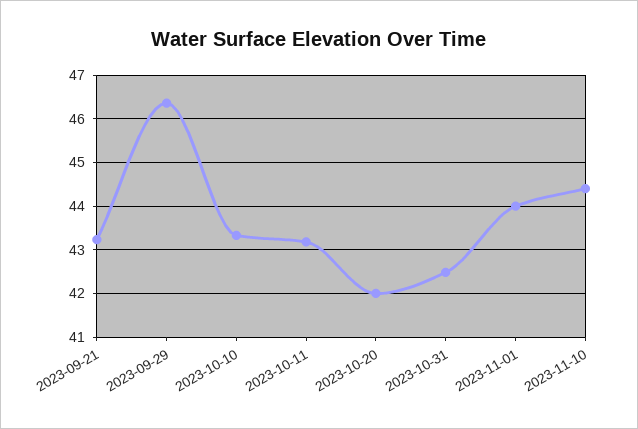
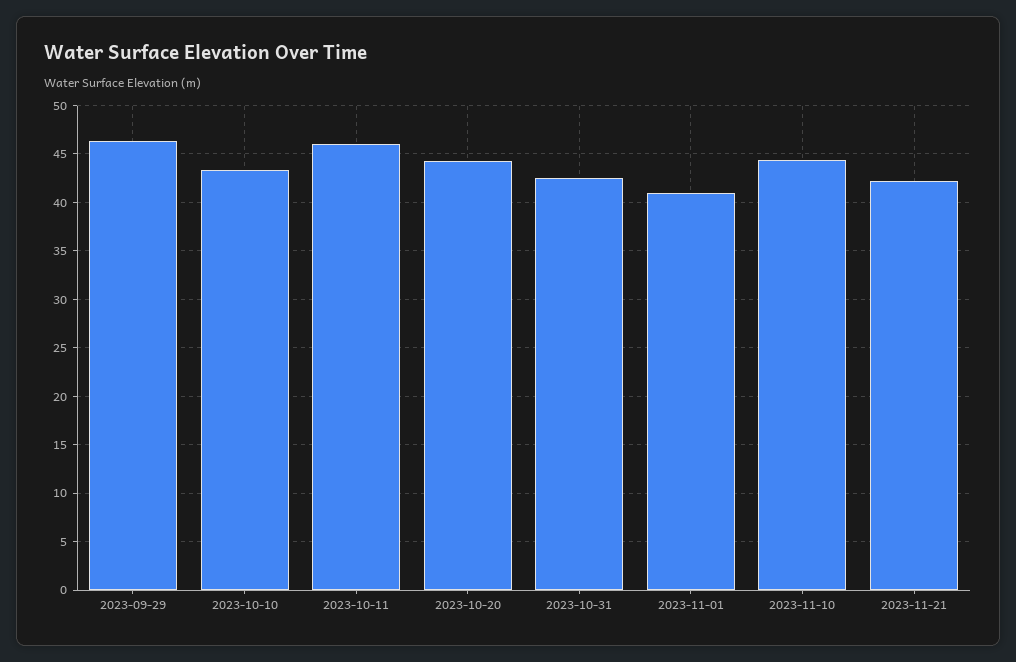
2023-09-21: 43.2 -> none
2023-10-11: 43.2 -> 46
2023-10-20: 42 -> 44
2023-11-01: 44 -> 41
2023-11-21: none -> 42

